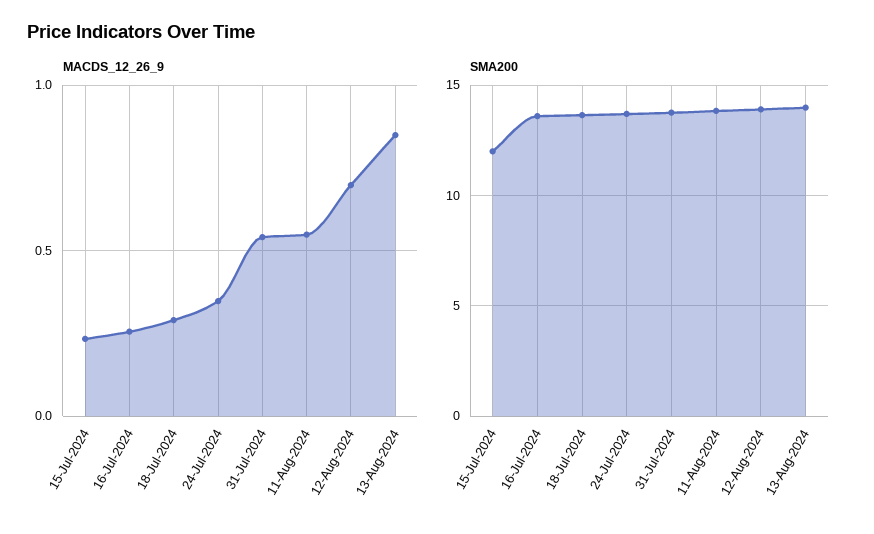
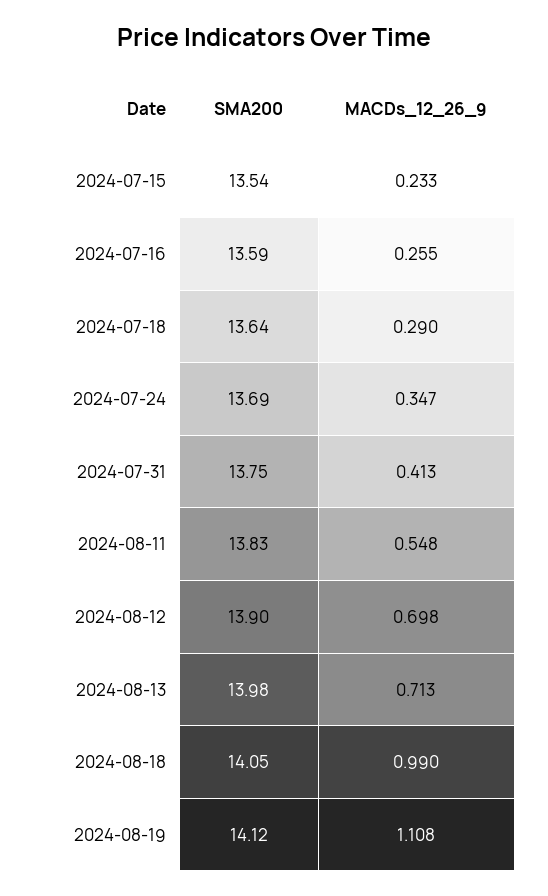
MACDS_12_26_9, 31-Jul-2024: 0.55 -> 0.413
MACDS_12_26_9, 13-Aug-2024: 0.85 -> 0.713
SMA200, 15-Jul-2024: 12 -> 13.54
SMA200, 2024-08-18: none -> 14.05
MACDS_12_26_9, 2024-08-18: none -> 0.99
SMA200, 2024-08-19: none -> 14.12
MACDS_12_26_9, 2024-08-19: none -> 1.108

